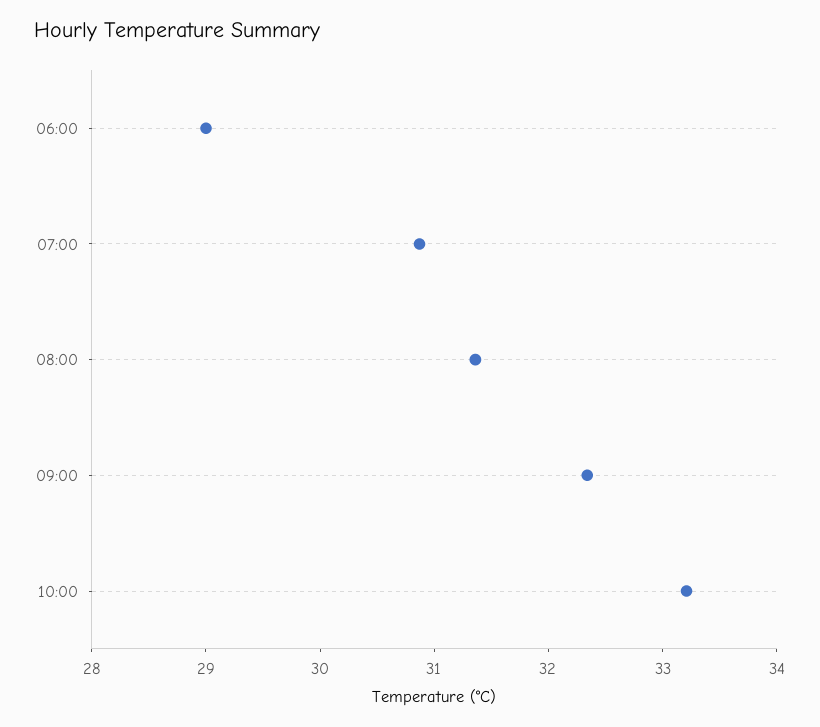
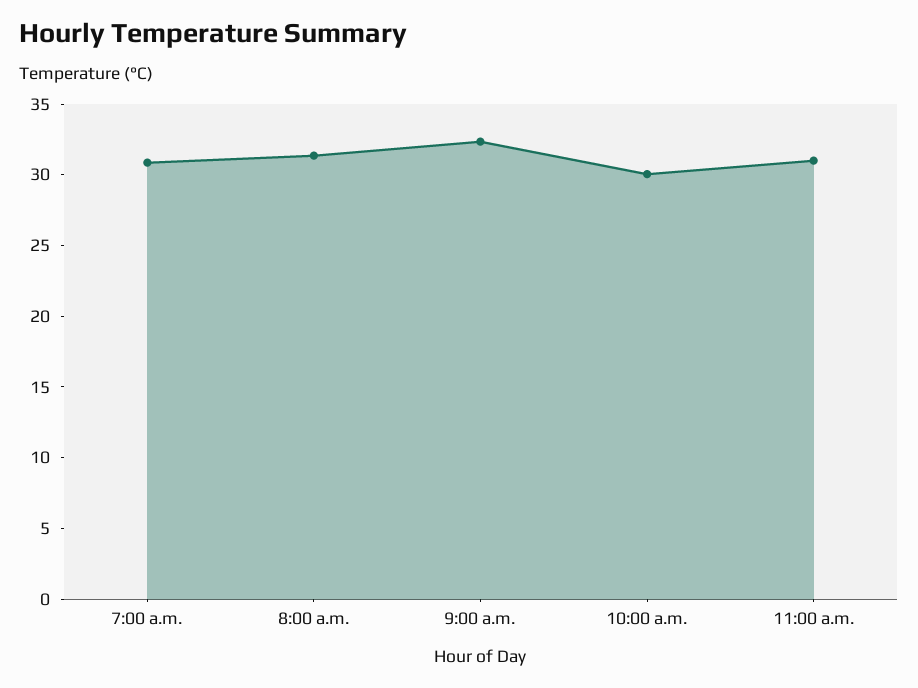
06:00: 29 -> none
10:00: 33.2 -> 30
11:00 a.m.: none -> 31

